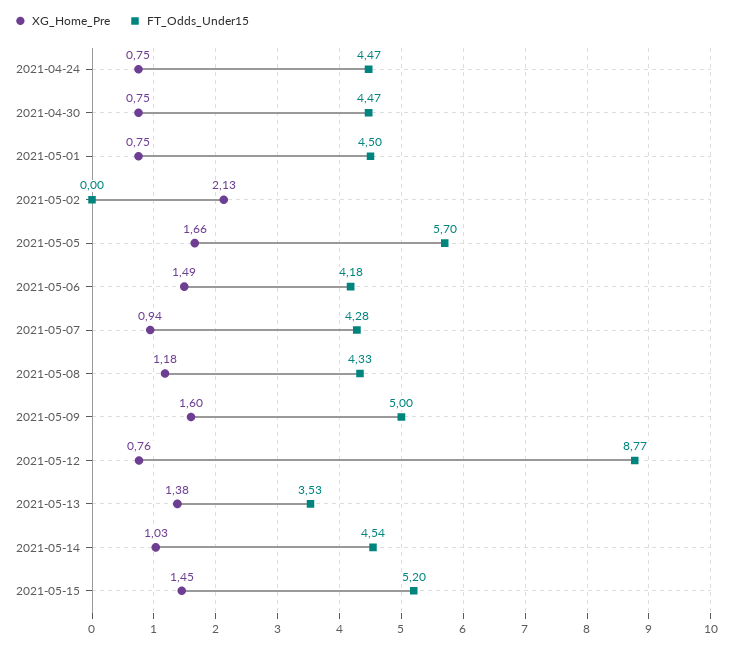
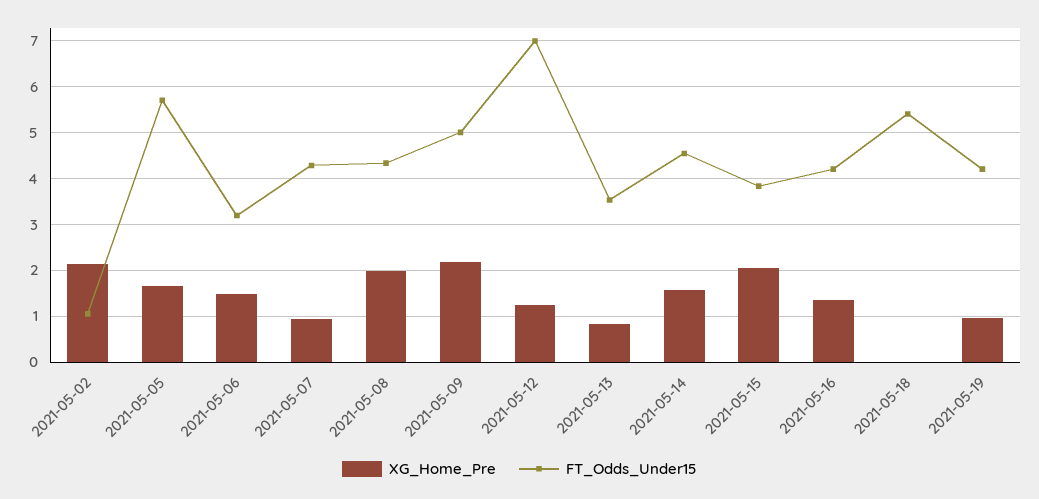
XG_Home_Pre, 2021-04-24: 0.75 -> none
FT_Odds_Under15, 2021-04-24: 4.47 -> none
XG_Home_Pre, 2021-04-30: 0.75 -> none
FT_Odds_Under15, 2021-04-30: 4.47 -> none
XG_Home_Pre, 2021-05-01: 0.75 -> none
FT_Odds_Under15, 2021-05-01: 4.5 -> none
FT_Odds_Under15, 2021-05-02: 0 -> 1
FT_Odds_Under15, 2021-05-06: 4.18 -> 3.2
XG_Home_Pre, 2021-05-08: 1.18 -> 2
XG_Home_Pre, 2021-05-09: 1.6 -> 2.2
XG_Home_Pre, 2021-05-12: 0.76 -> 1.2
FT_Odds_Under15, 2021-05-12: 8.77 -> 7
XG_Home_Pre, 2021-05-13: 1.38 -> 0.8
XG_Home_Pre, 2021-05-14: 1.03 -> 1.6
XG_Home_Pre, 2021-05-15: 1.45 -> 2
FT_Odds_Under15, 2021-05-15: 5.2 -> 3.8
XG_Home_Pre, 2021-05-16: none -> 1.4
FT_Odds_Under15, 2021-05-16: none -> 4.2
XG_Home_Pre, 2021-05-18: none -> 0
FT_Odds_Under15, 2021-05-18: none -> 5.4
XG_Home_Pre, 2021-05-19: none -> 1
FT_Odds_Under15, 2021-05-19: none -> 4.2

